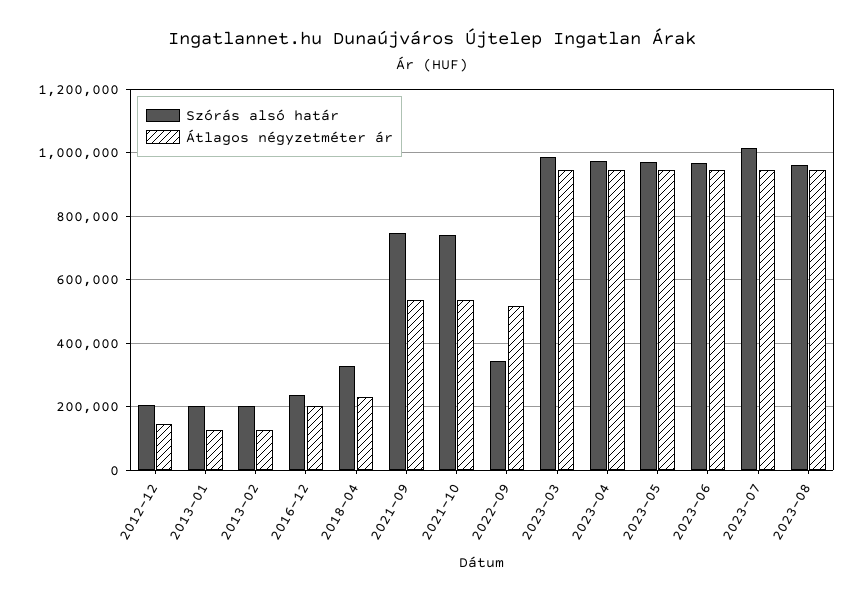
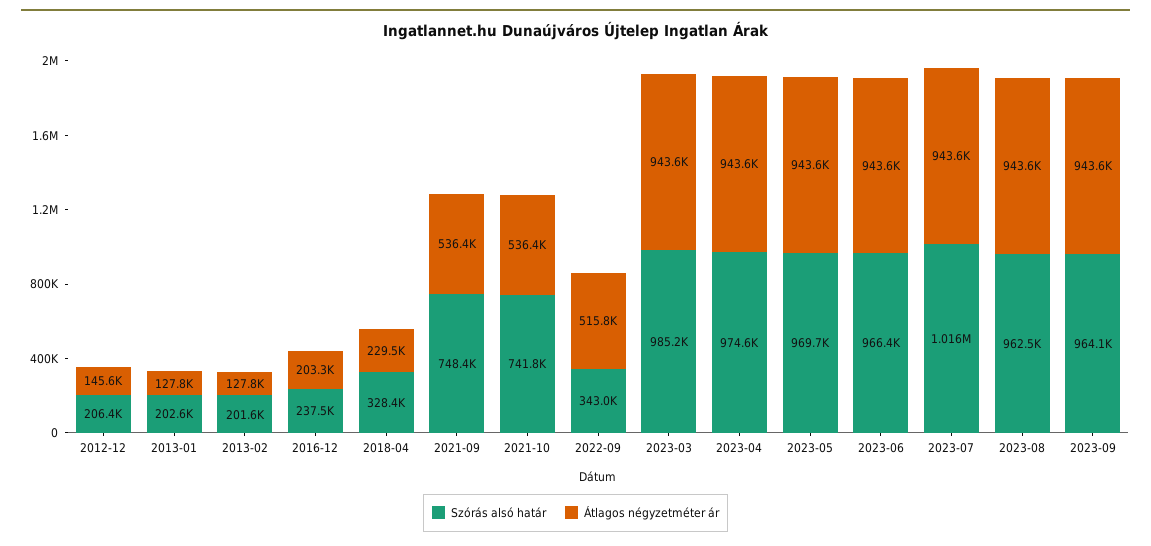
Szórás alsó határ, 2023-09: none -> 964100
Átlagos négyzetméter ár, 2023-09: none -> 943600

